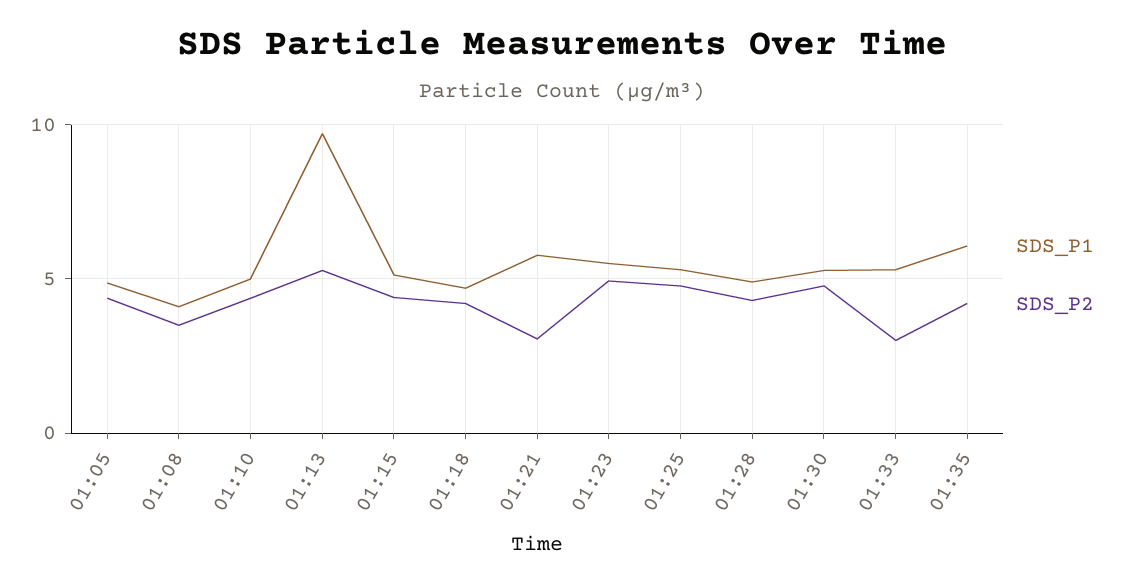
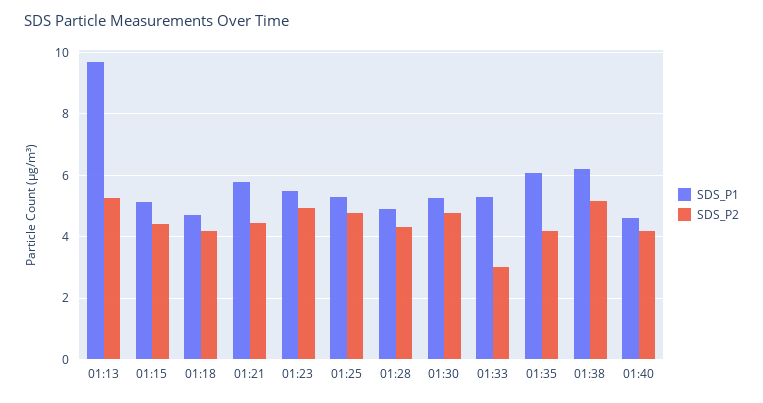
SDS_P1, 01:05: 5 -> none
SDS_P2, 01:05: 4.5 -> none
SDS_P1, 01:08: 4 -> none
SDS_P2, 01:08: 3.5 -> none
SDS_P1, 01:10: 5 -> none
SDS_P2, 01:10: 4.5 -> none
SDS_P2, 01:21: 3 -> 4.4
SDS_P1, 01:38: none -> 6.2
SDS_P2, 01:38: none -> 5.2
SDS_P1, 01:40: none -> 4.6
SDS_P2, 01:40: none -> 4.2

